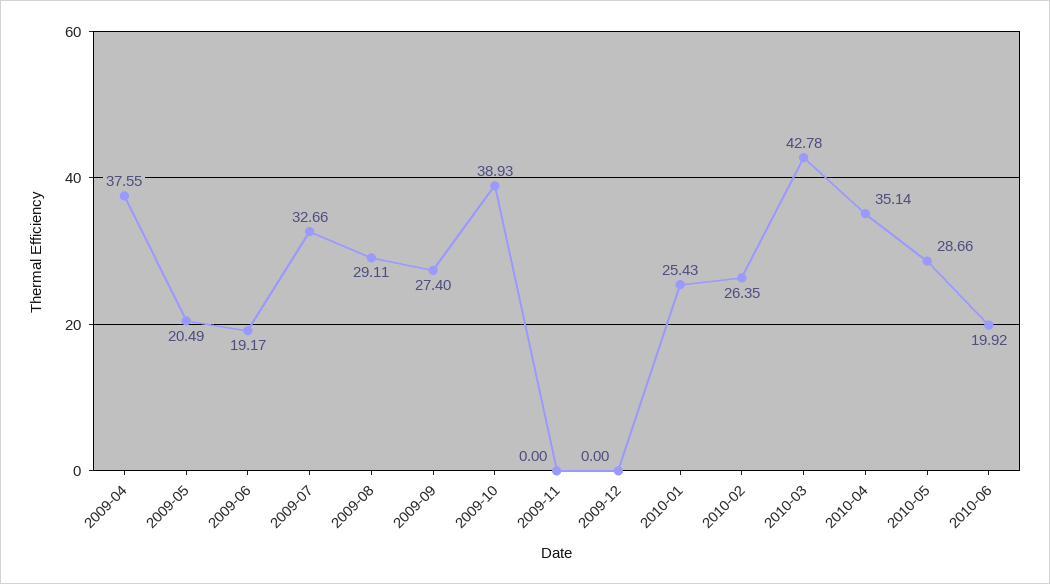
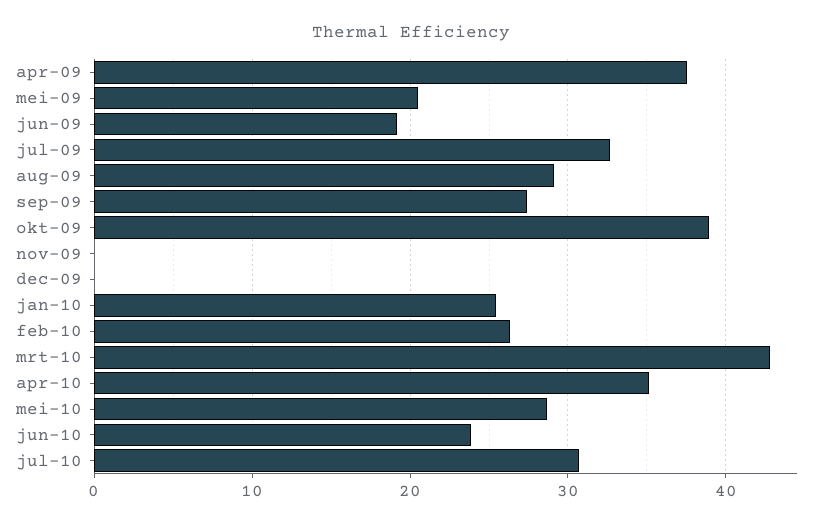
2010-06: 19.92 -> 24
jul-10: none -> 31

